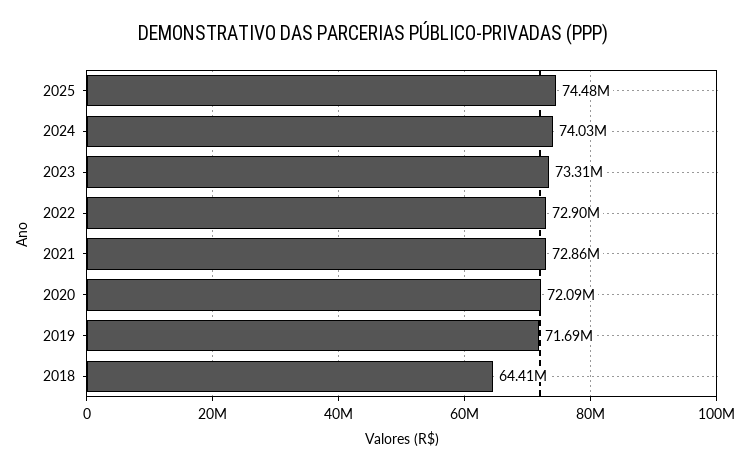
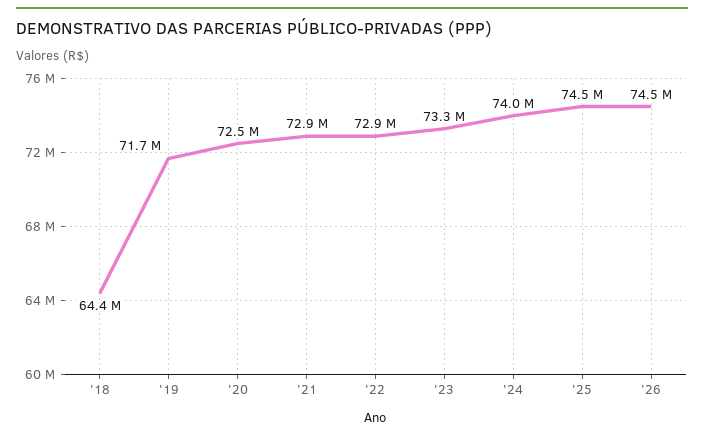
2020: 72090000 -> 72500000
'26: none -> 74500000

